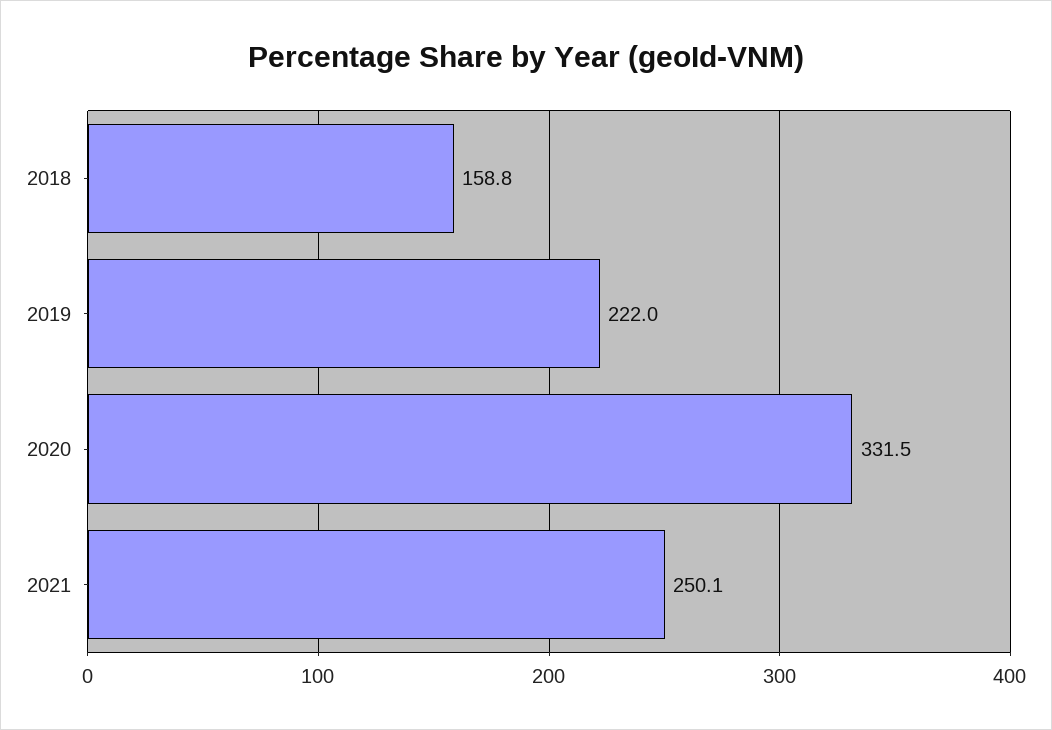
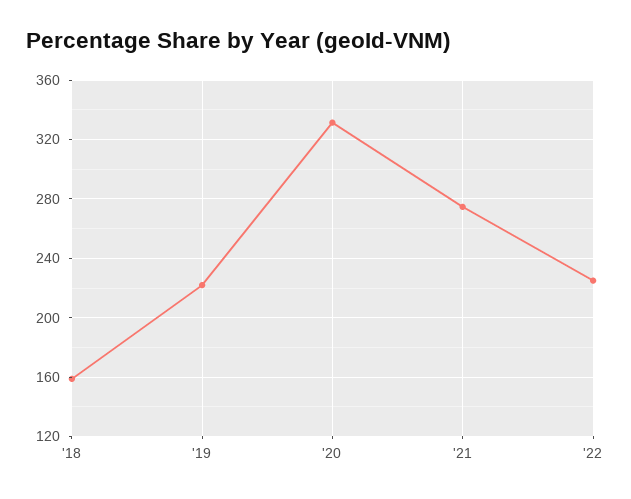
2021: 250.1 -> 275
'22: none -> 225

